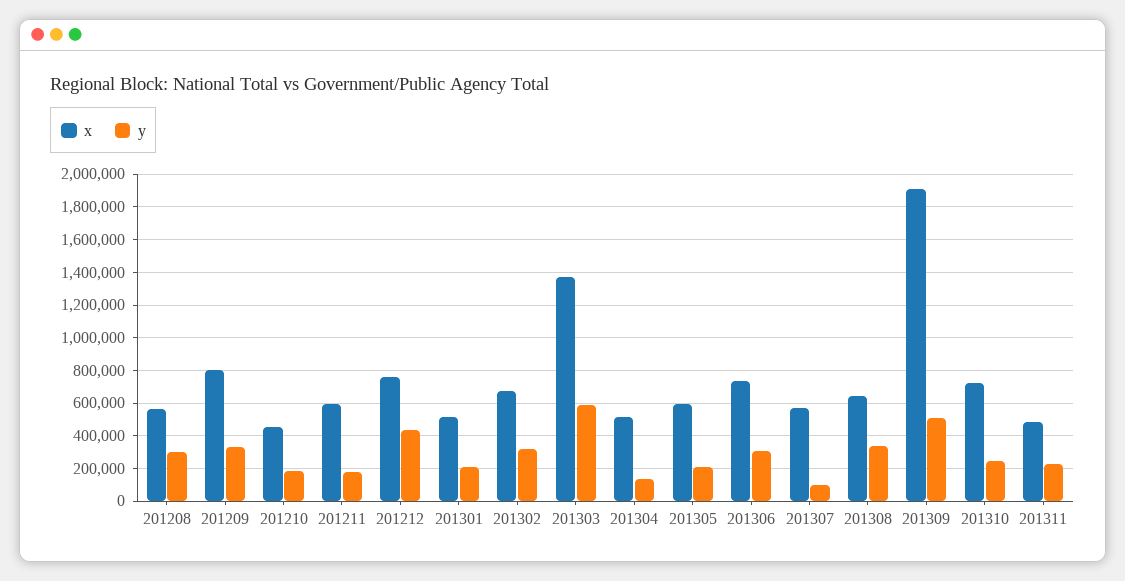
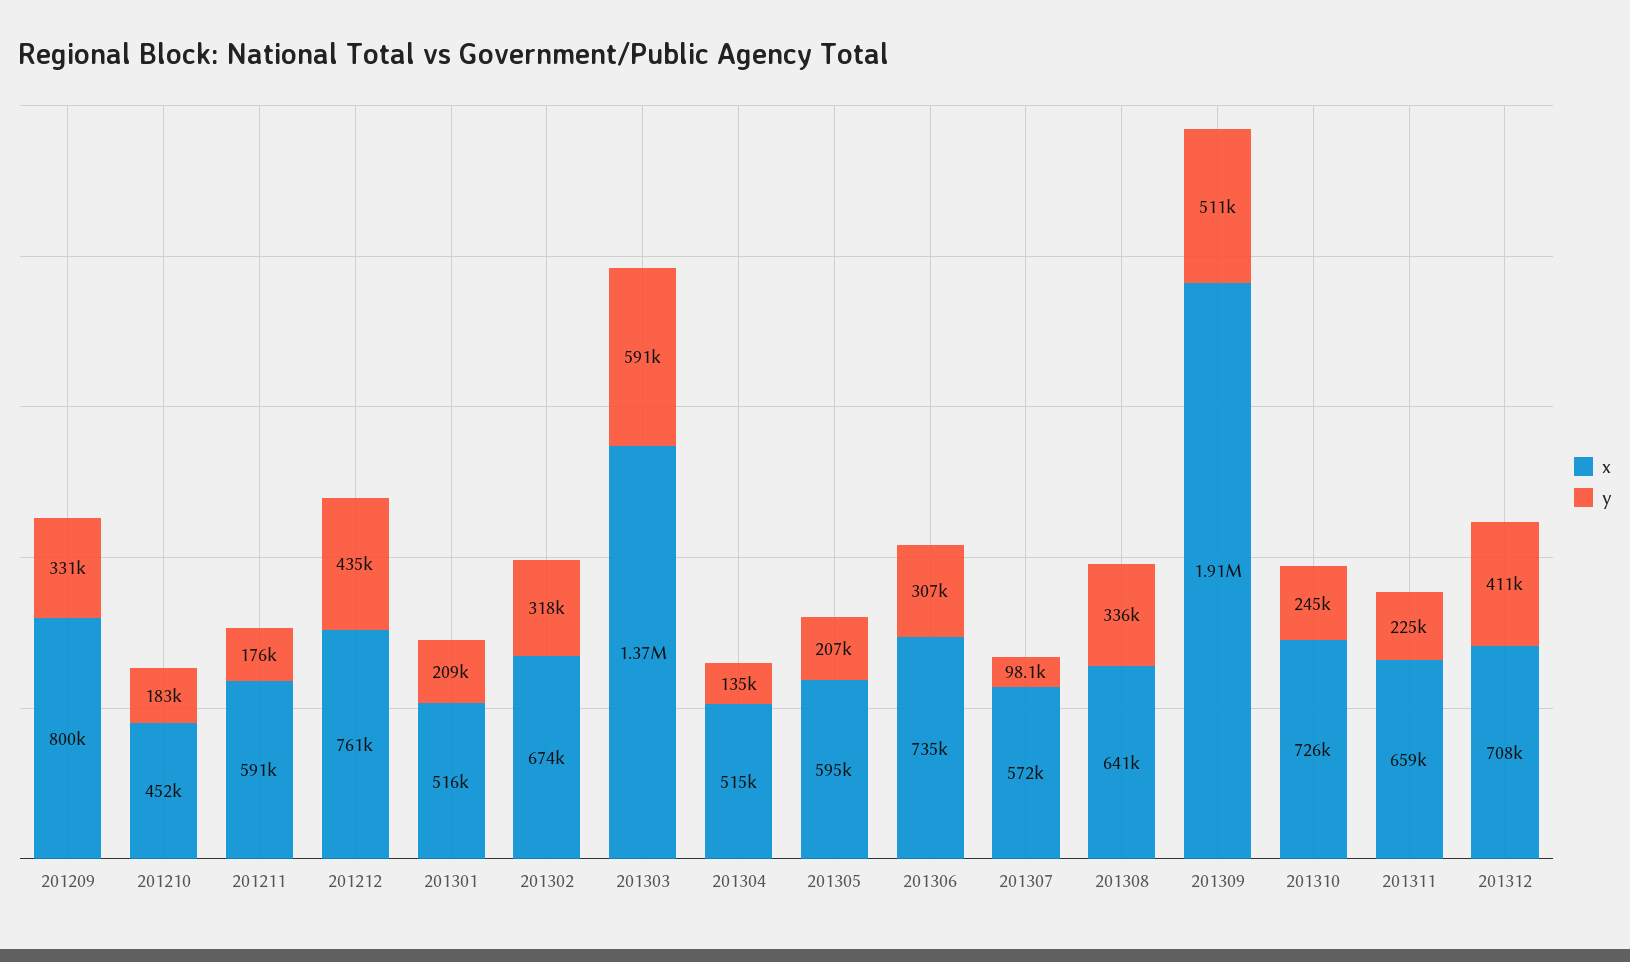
x, 201208: 550000 -> none
y, 201208: 300000 -> none
x, 201311: 500000 -> 659000
x, 201312: none -> 708000
y, 201312: none -> 411000

